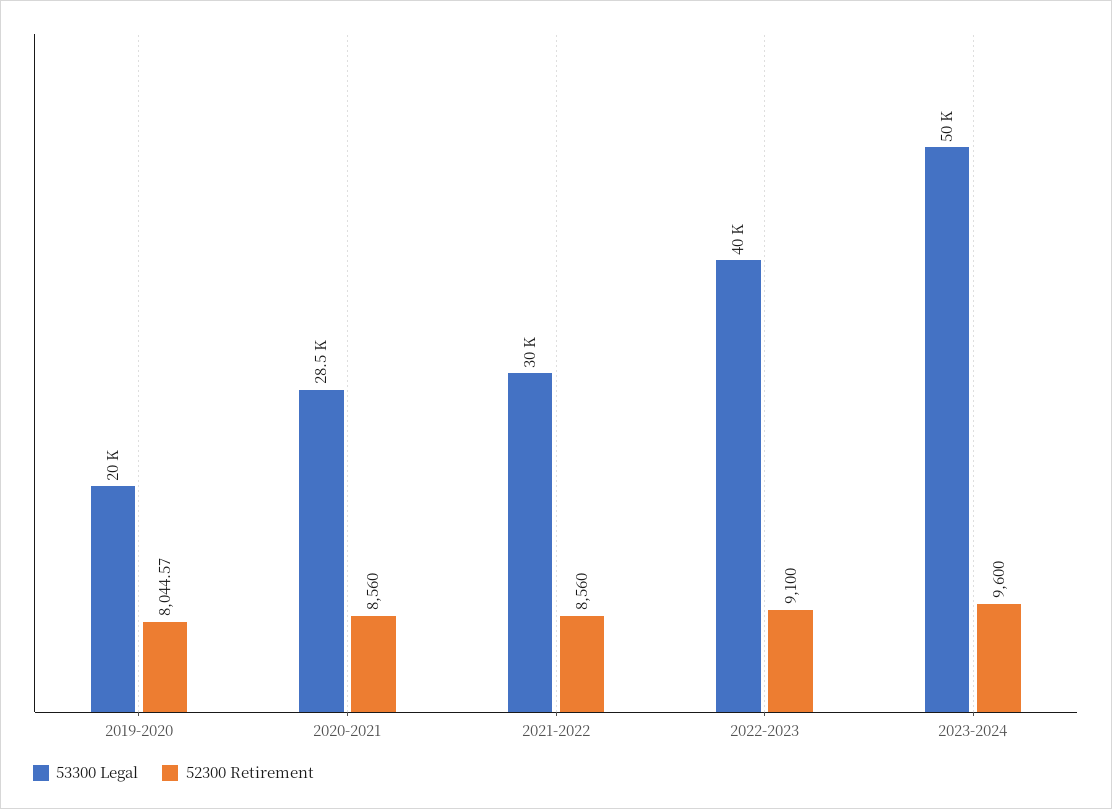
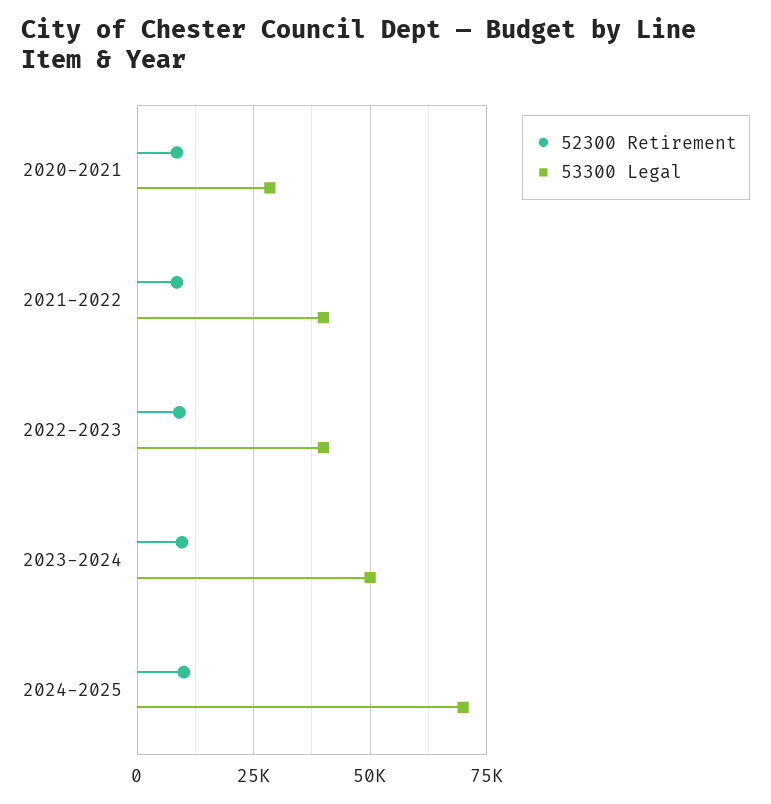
53300 Legal, 2019-2020: 20000 -> none
52300 Retirement, 2019-2020: 8044.57 -> none
53300 Legal, 2021-2022: 30000 -> 40000
52300 Retirement, 2024-2025: none -> 10000
53300 Legal, 2024-2025: none -> 70000

